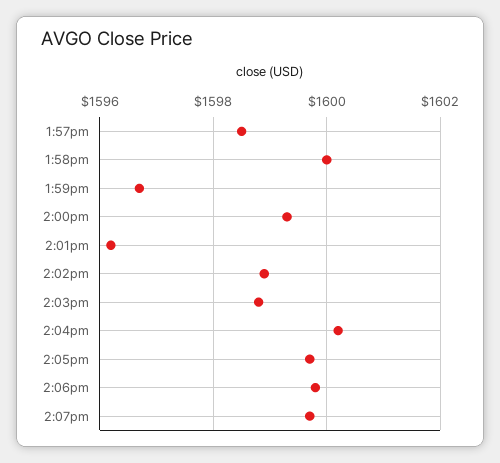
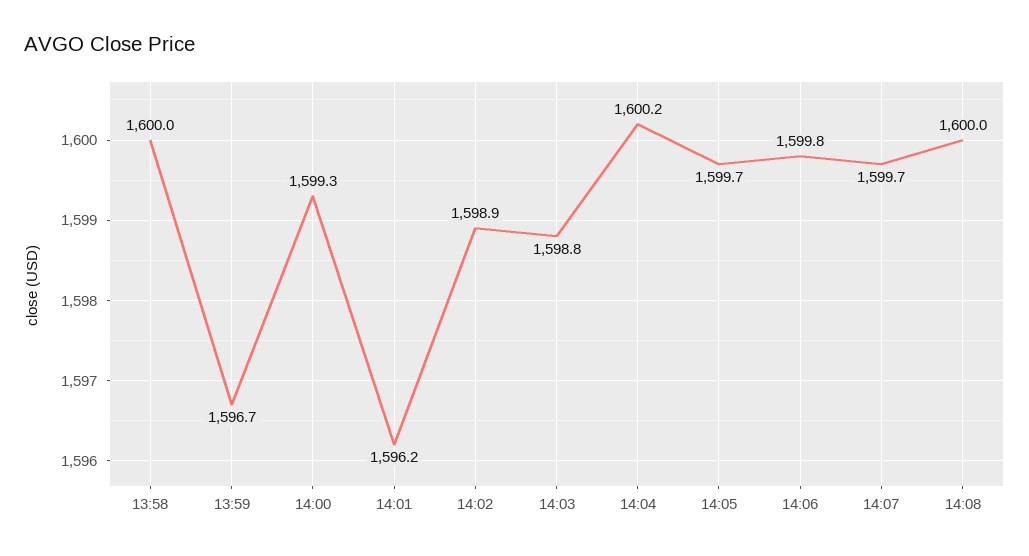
1:57pm: 1598.5 -> none
14:08: none -> 1600

